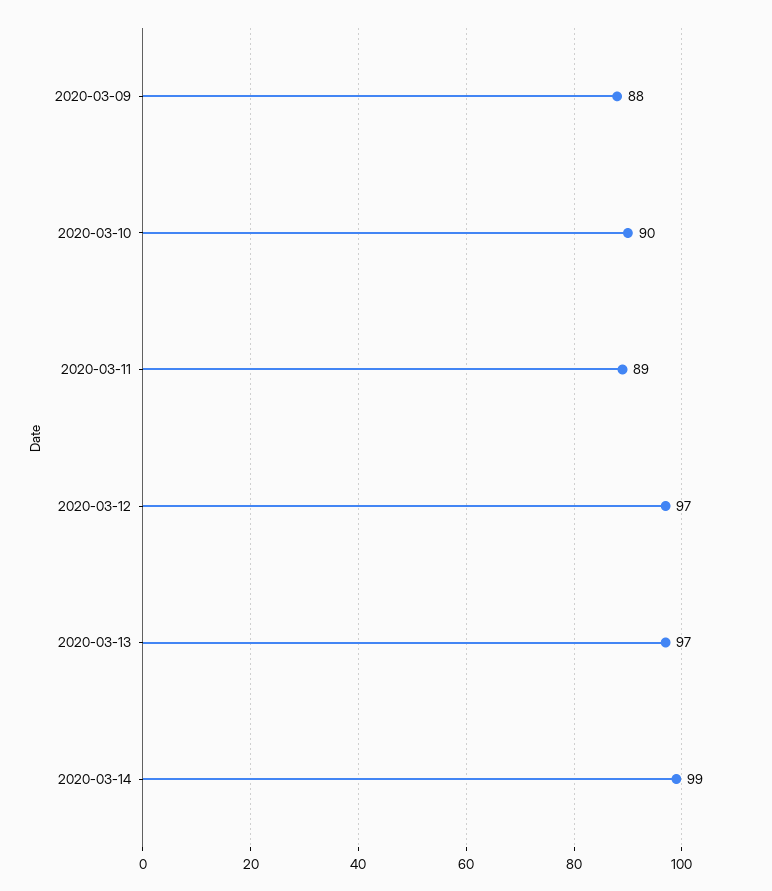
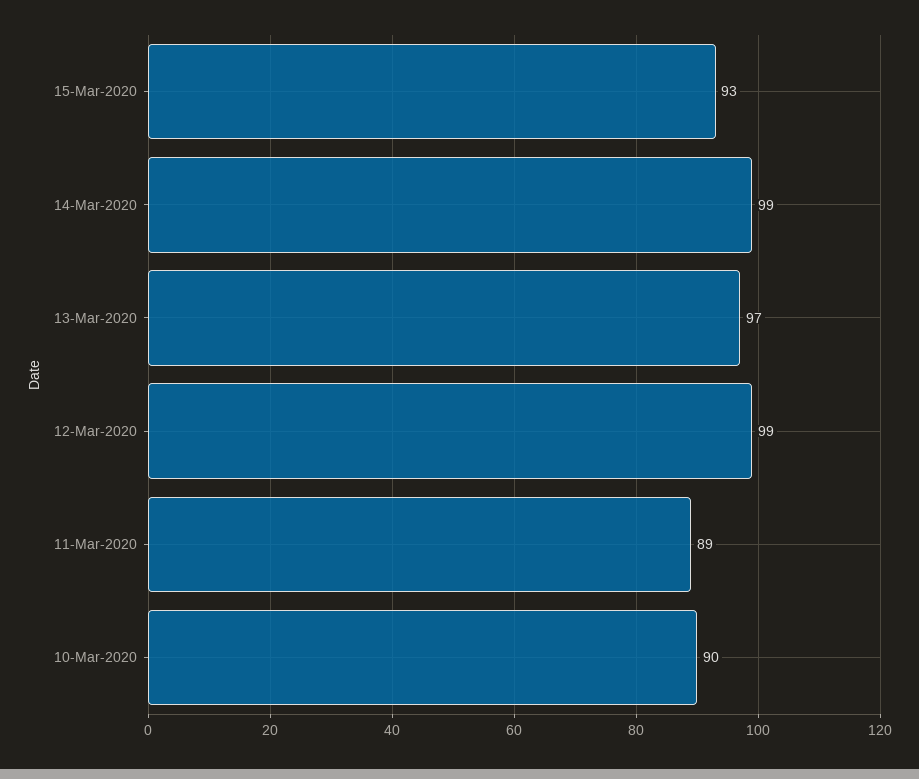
2020-03-09: 88 -> none
2020-03-12: 97 -> 99
15-Mar-2020: none -> 93

